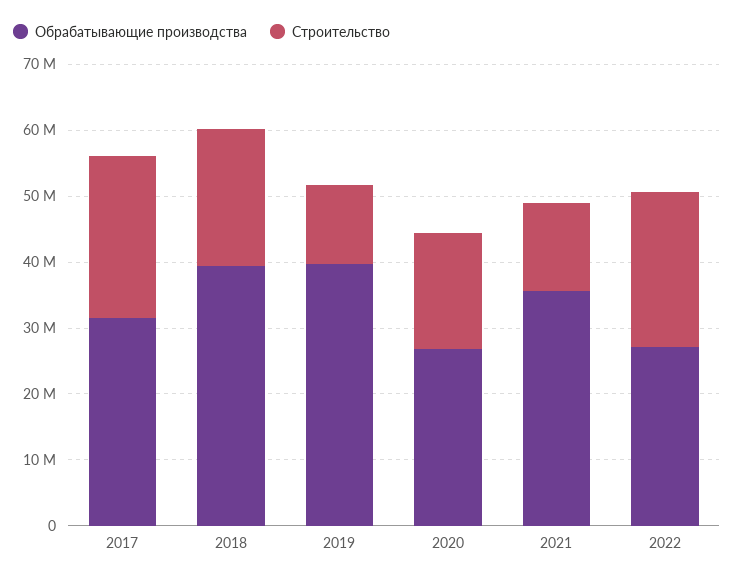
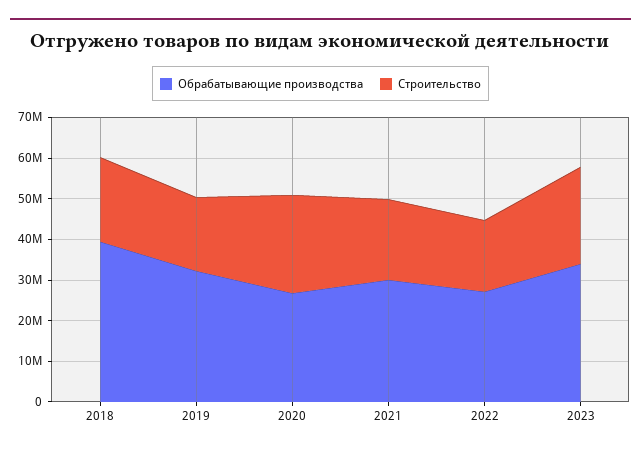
Обрабатывающие производства, 2017: 32000000 -> none
Строительство, 2017: 24000000 -> none
Обрабатывающие производства, 2019: 40000000 -> 32000000
Строительство, 2019: 12000000 -> 18000000
Строительство, 2020: 18000000 -> 24000000
Обрабатывающие производства, 2021: 36000000 -> 30000000
Строительство, 2021: 14000000 -> 20000000
Строительство, 2022: 24000000 -> 18000000
Обрабатывающие производства, 2023: none -> 34000000
Строительство, 2023: none -> 24000000

